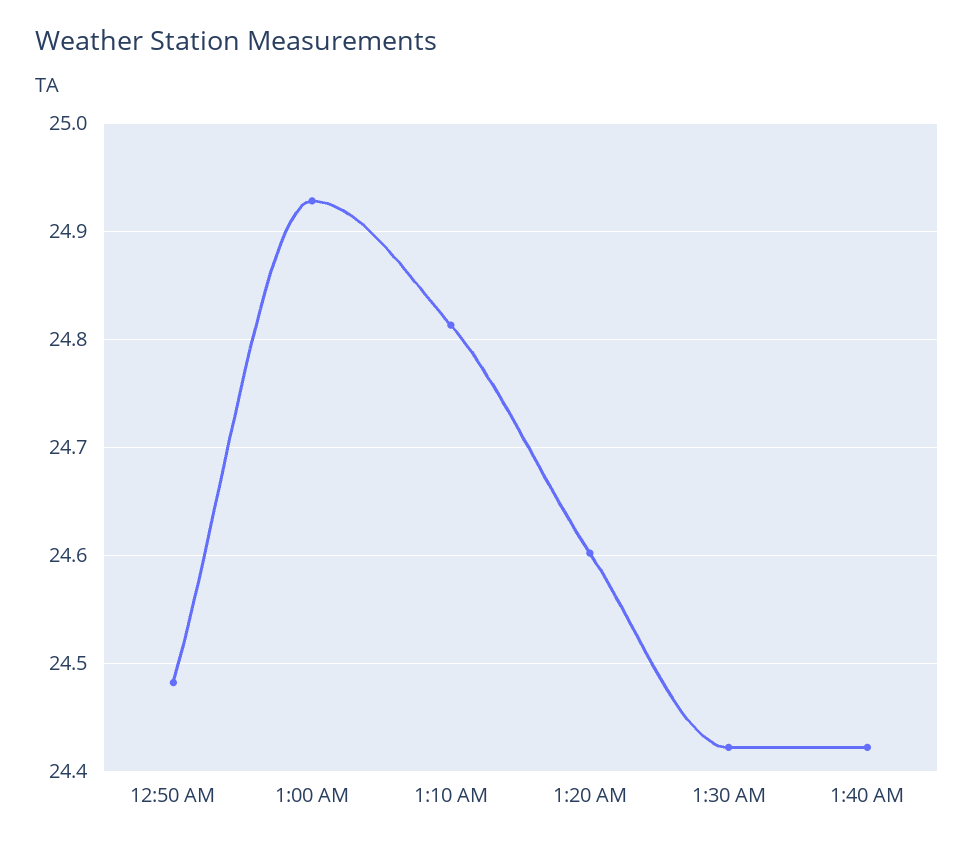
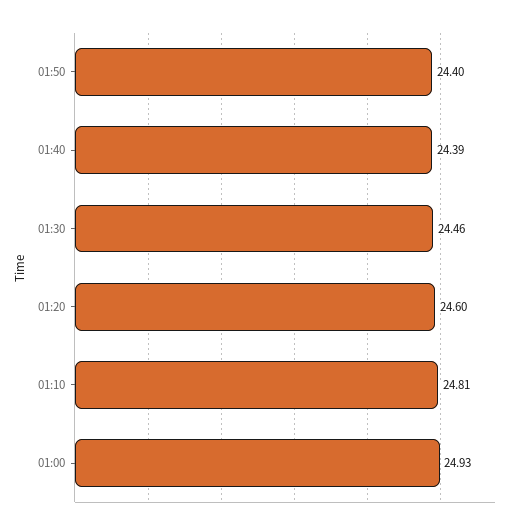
12:50 AM: 24.48 -> none
1:30 AM: 24.42 -> 24.46
1:40 AM: 24.42 -> 24.39
01:50: none -> 24.4

